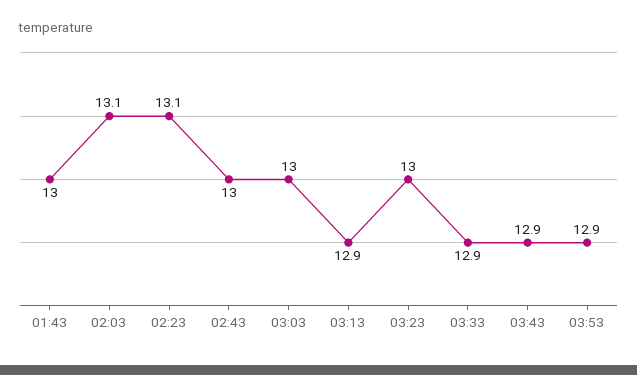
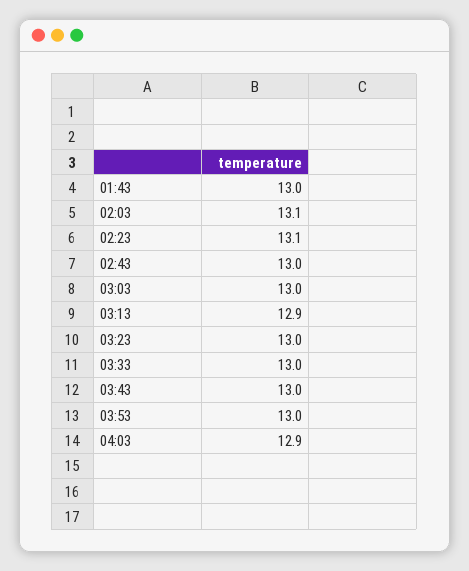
03:33: 12.9 -> 13
03:43: 12.9 -> 13
03:53: 12.9 -> 13
04:03: none -> 12.9

